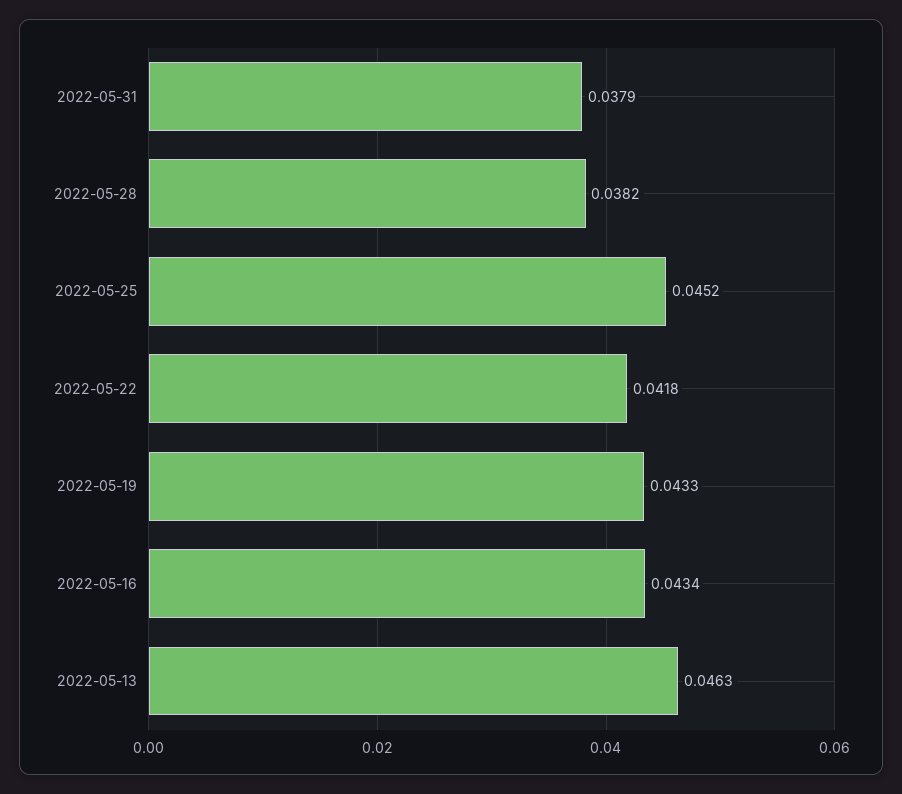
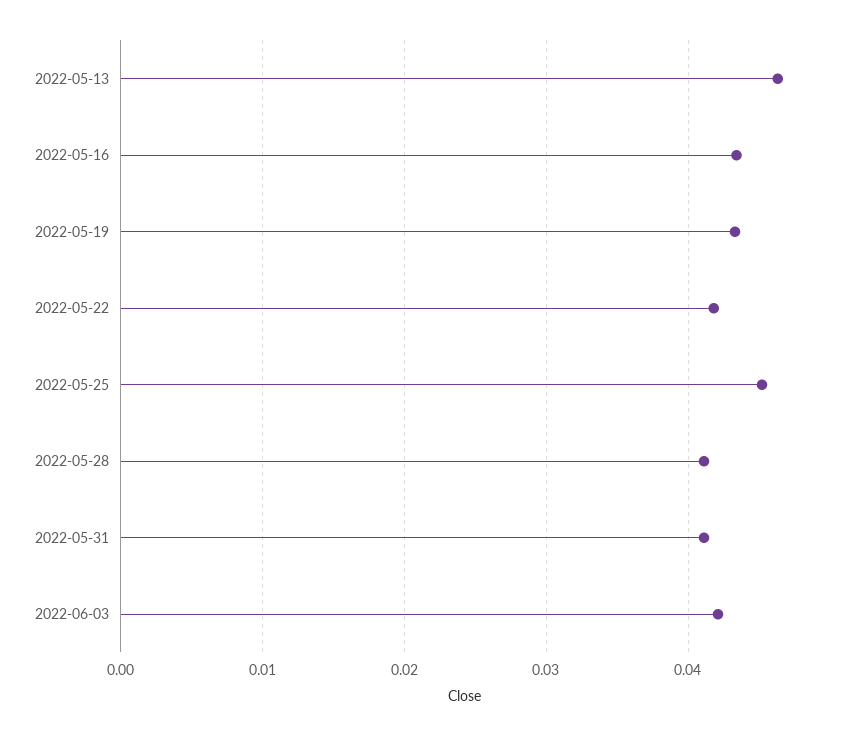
2022-05-31: 0.0379 -> 0.041
2022-05-28: 0.0382 -> 0.041
2022-06-03: none -> 0.042

